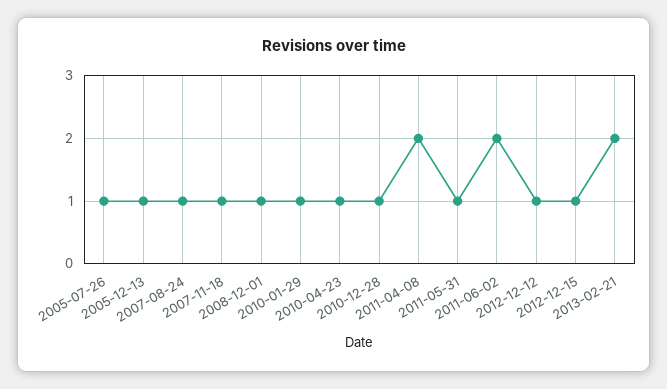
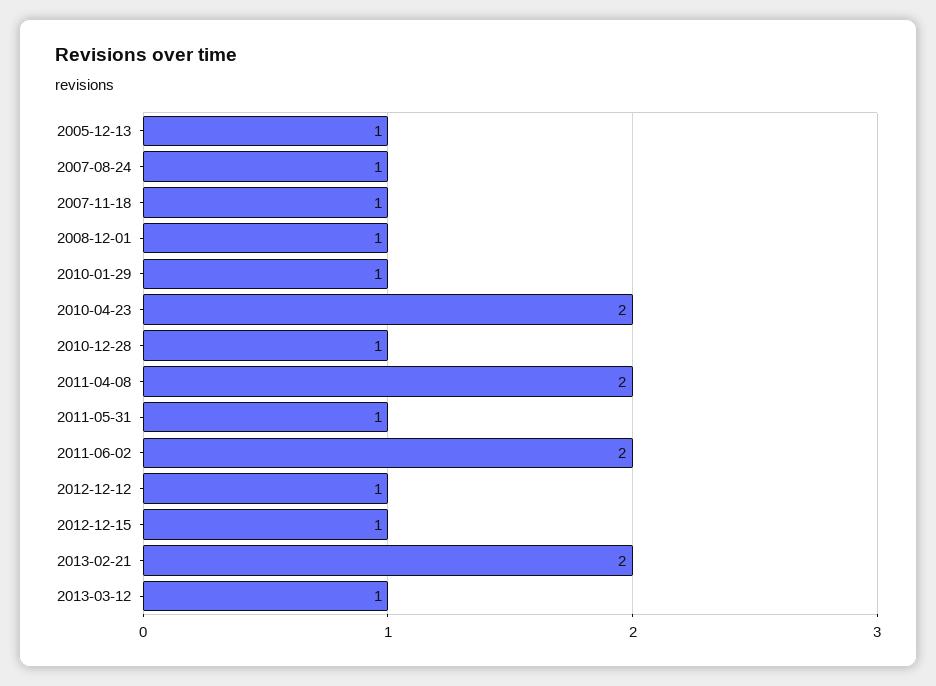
2005-07-26: 1 -> none
2010-04-23: 1 -> 2
2013-03-12: none -> 1

